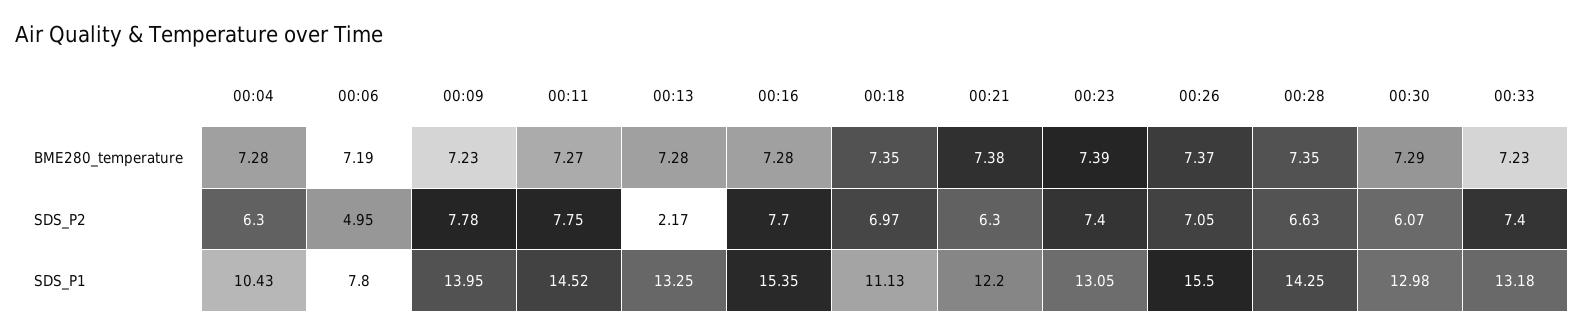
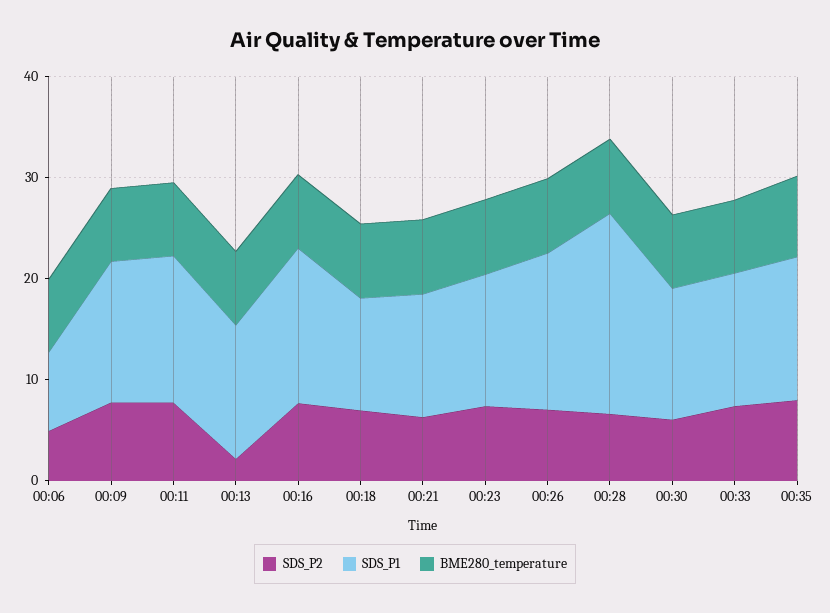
BME280_temperature, 00:04: 7.28 -> none
SDS_P2, 00:04: 6.3 -> none
SDS_P1, 00:04: 10.43 -> none
SDS_P1, 00:28: 14.25 -> 20
SDS_P2, 00:35: none -> 8
SDS_P1, 00:35: none -> 14
BME280_temperature, 00:35: none -> 8

